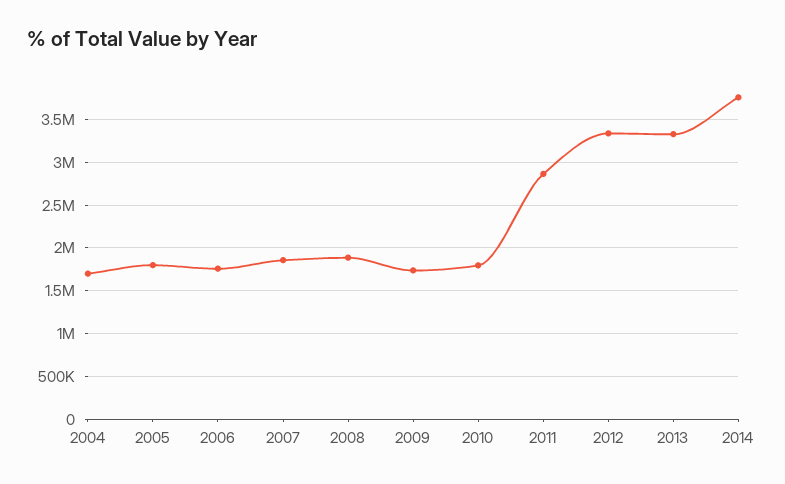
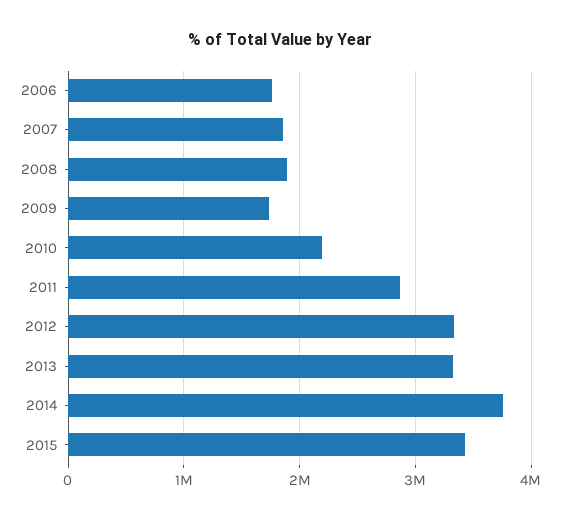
2004: 1700000 -> none
2005: 1800000 -> none
2010: 1800000 -> 2200000
2015: none -> 3400000

